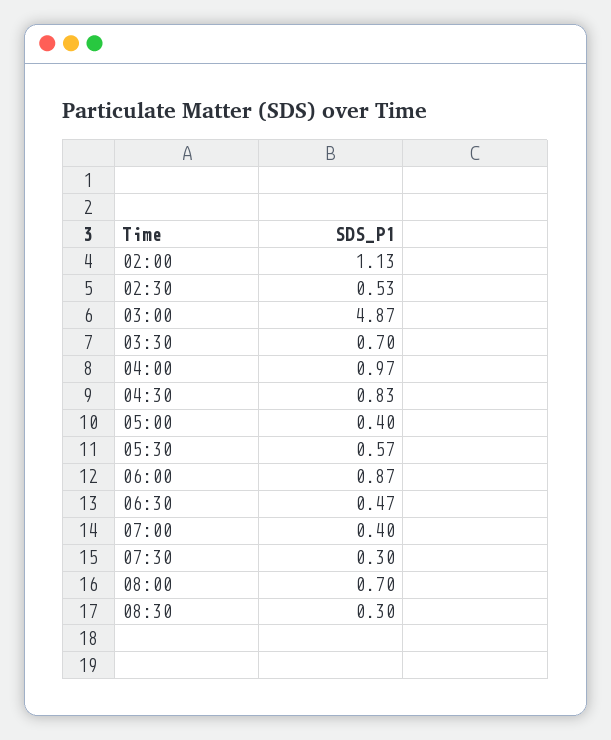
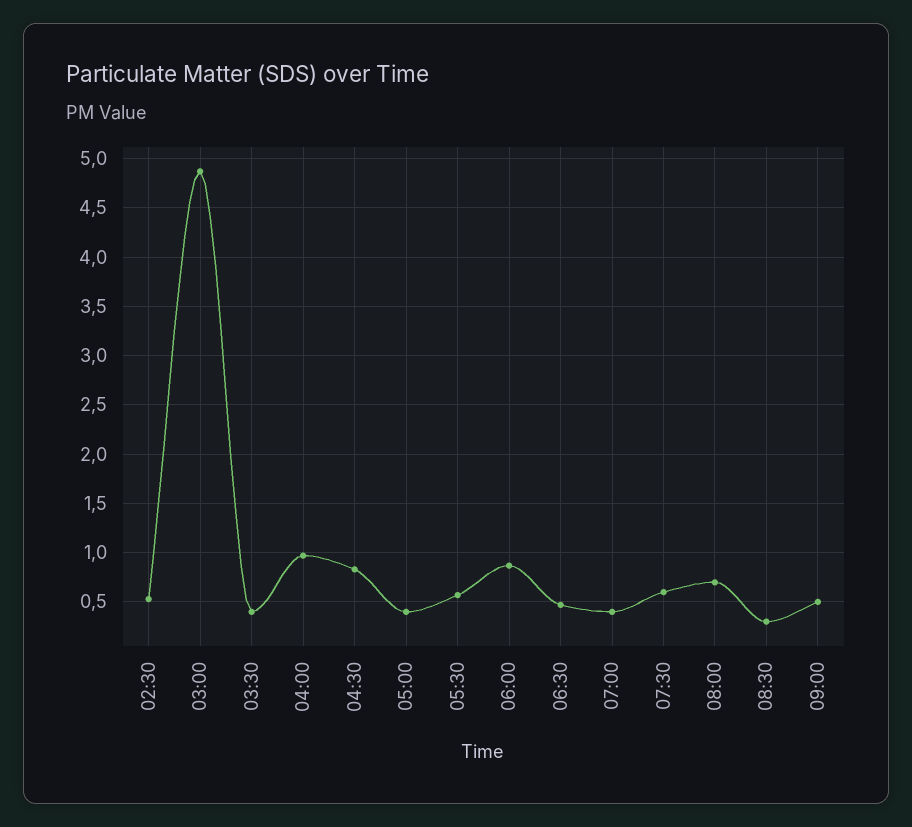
02:00: 1.13 -> none
03:30: 0.7 -> 0.4
07:30: 0.3 -> 0.6
09:00: none -> 0.5

